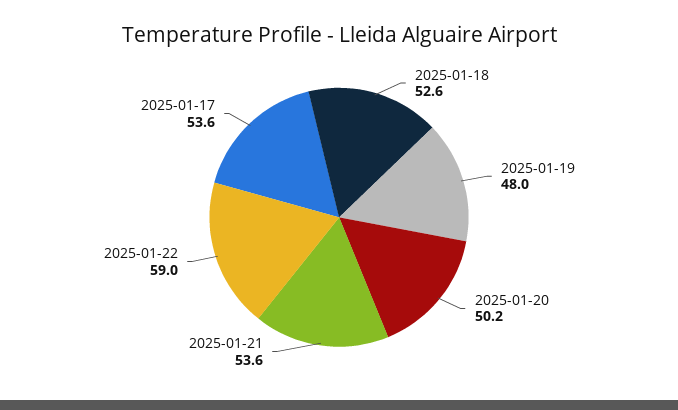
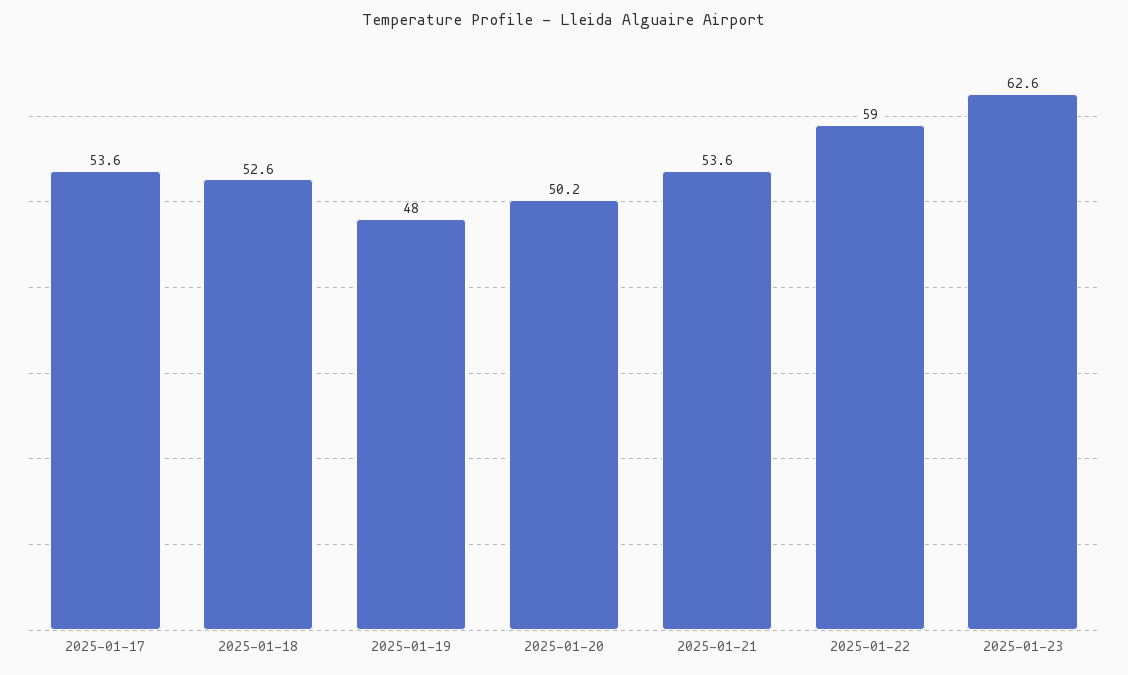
2025-01-23: none -> 62.6

